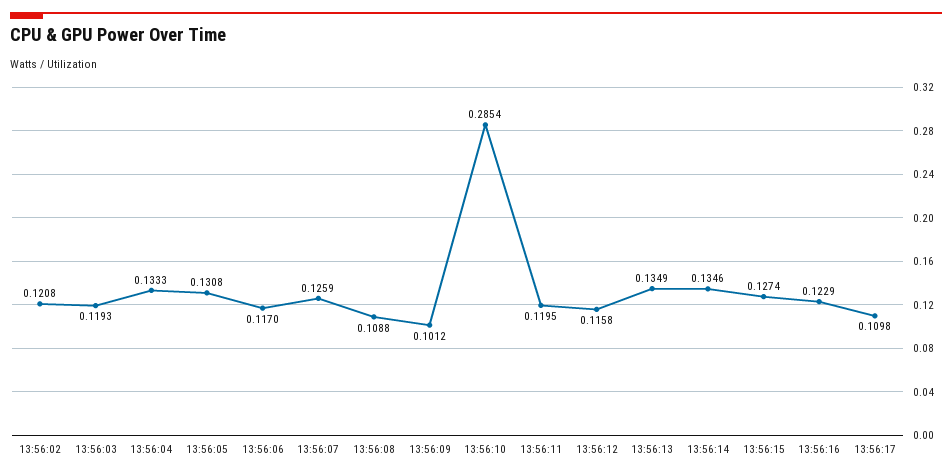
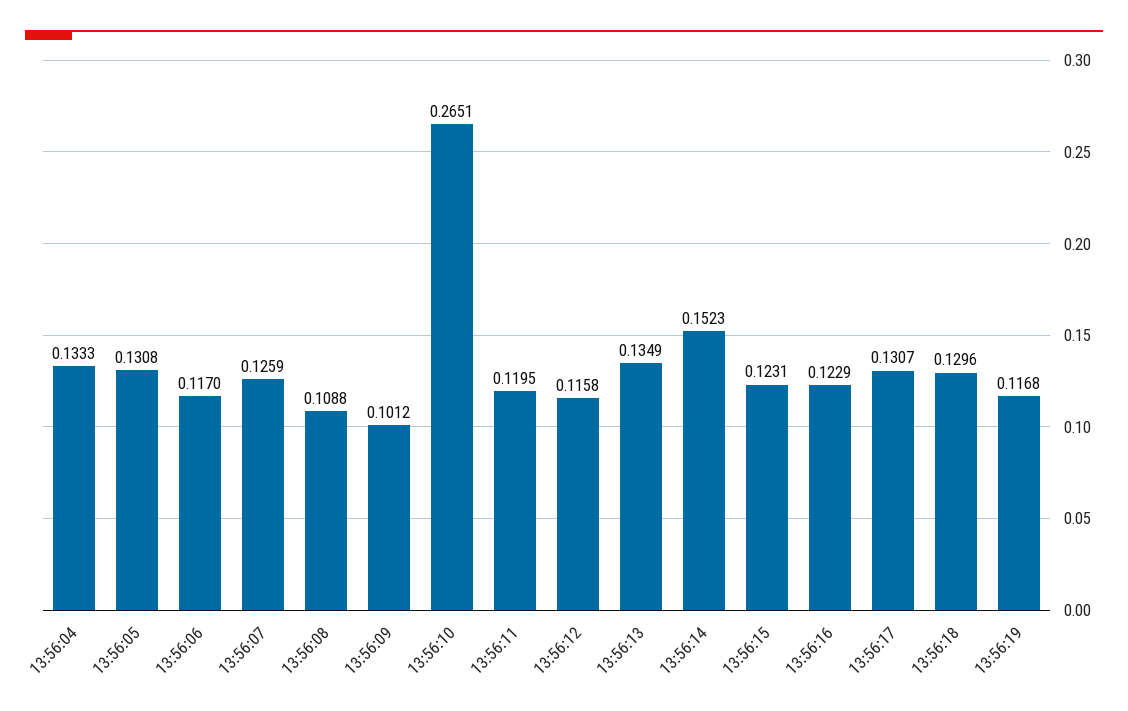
13:56:02: 0.1208 -> none
13:56:03: 0.1193 -> none
13:56:10: 0.2854 -> 0.2651
13:56:14: 0.1346 -> 0.1523
13:56:15: 0.1274 -> 0.1231
13:56:17: 0.1098 -> 0.1307
13:56:18: none -> 0.1296
13:56:19: none -> 0.1168

